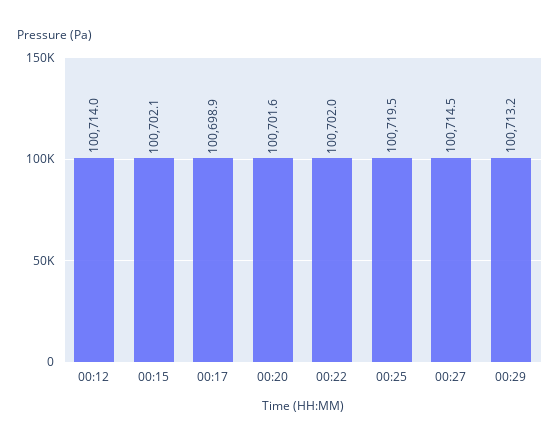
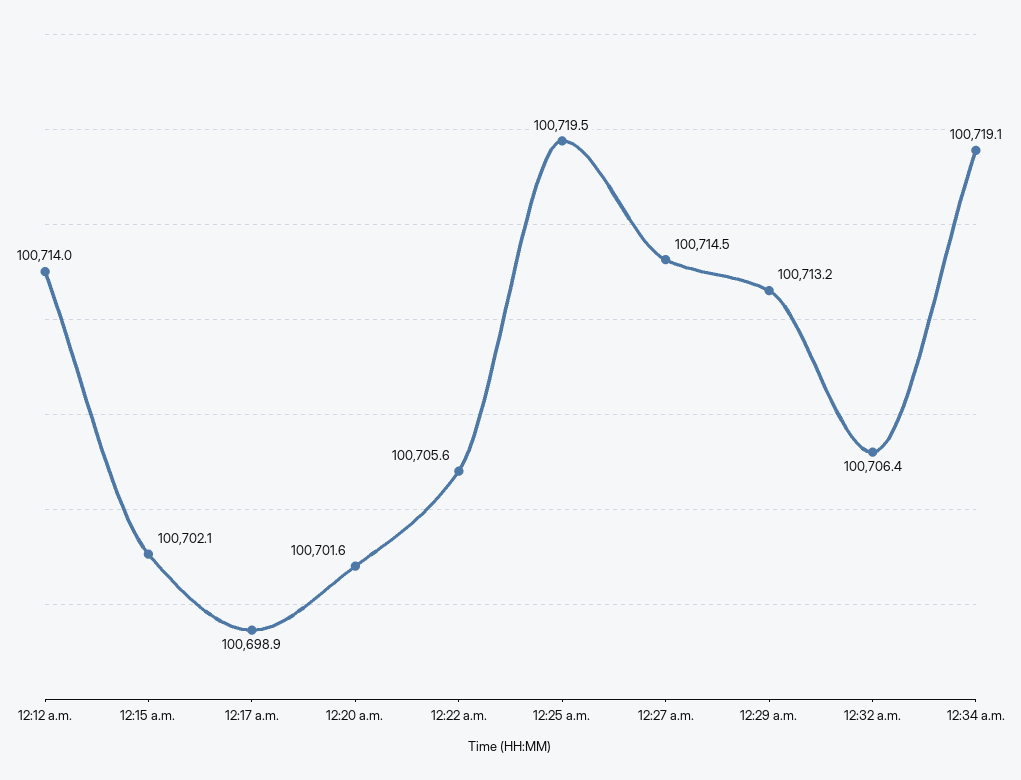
00:22: 100702 -> 100705.6
12:32 a.m.: none -> 100706.4
12:34 a.m.: none -> 100719.1

